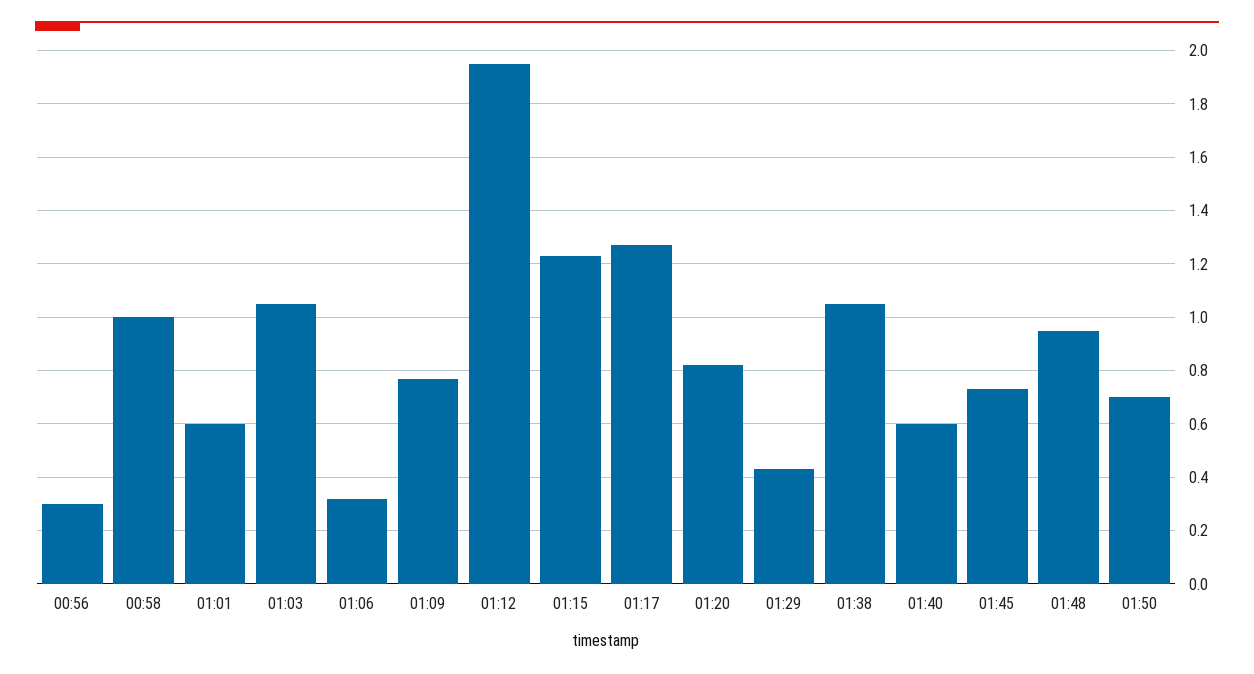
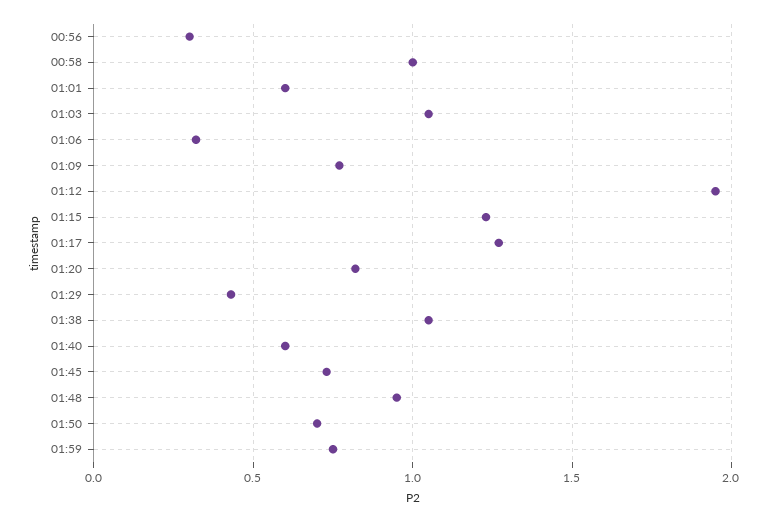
01:59: none -> 0.75

